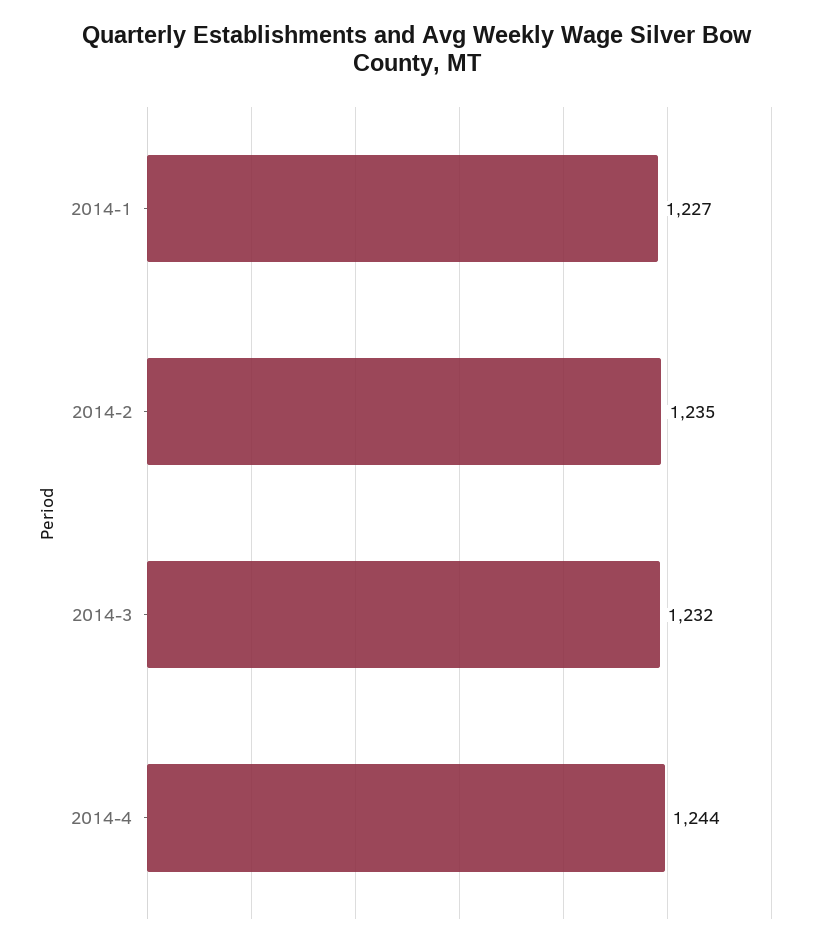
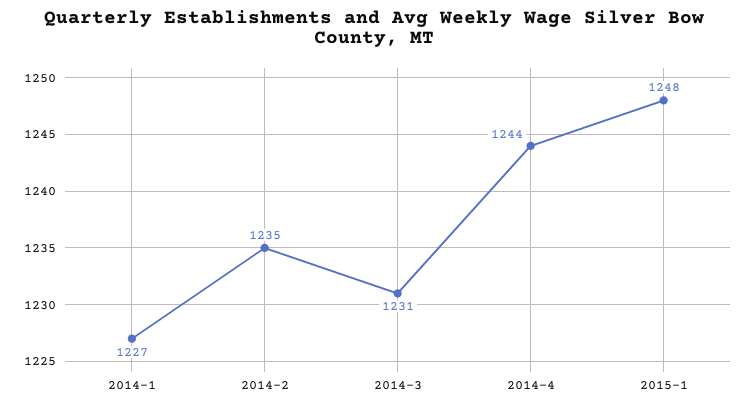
2014-3: 1232 -> 1231
2015-1: none -> 1248

